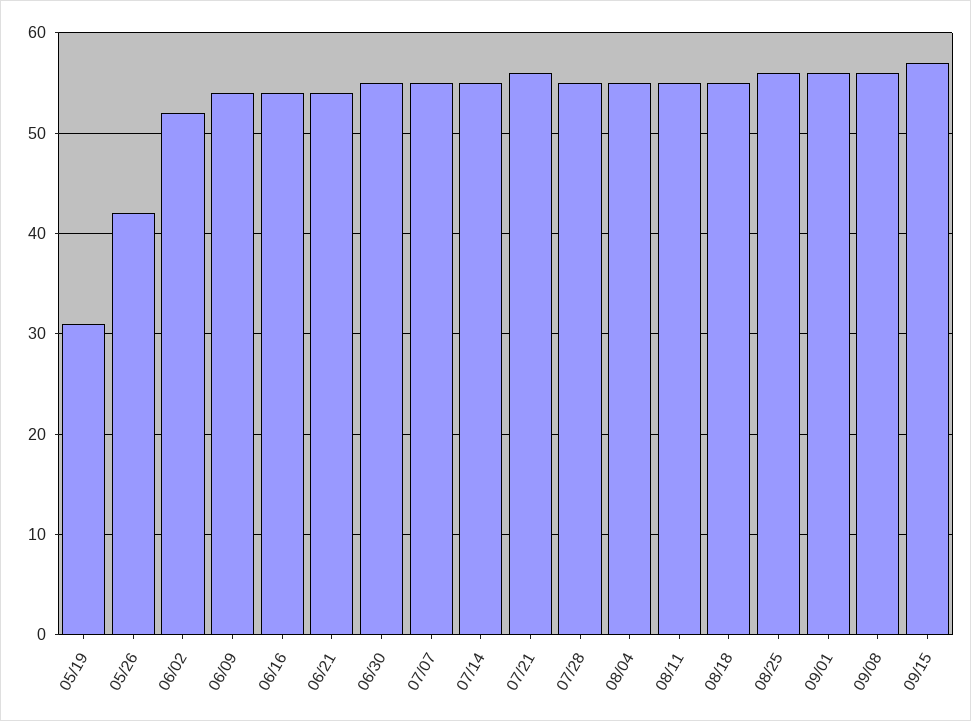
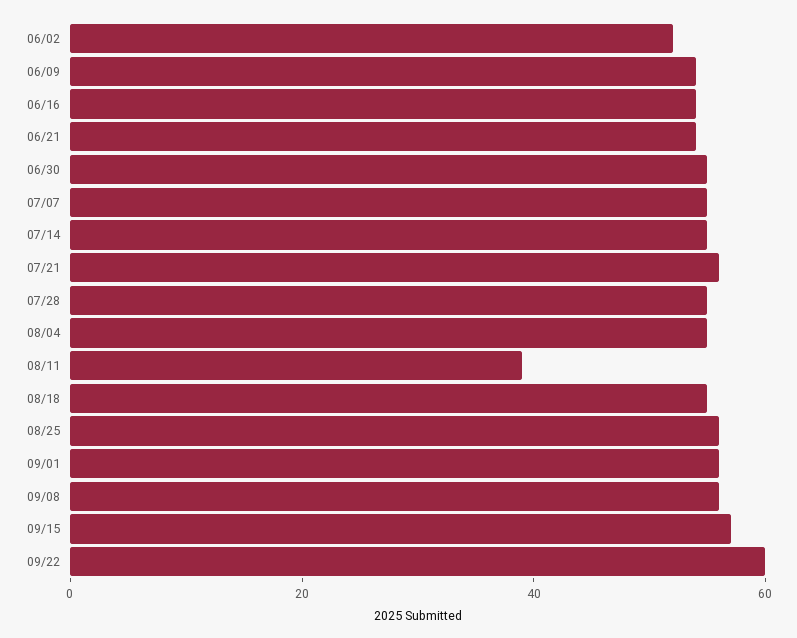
05/19: 31 -> none
05/26: 42 -> none
08/11: 55 -> 40
09/22: none -> 60

